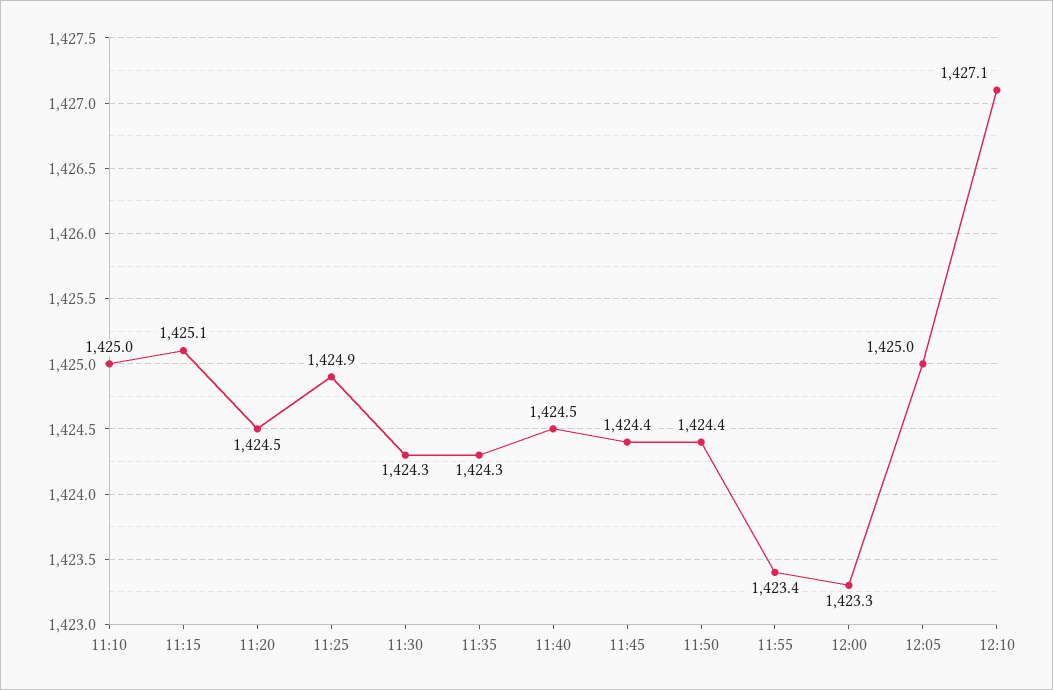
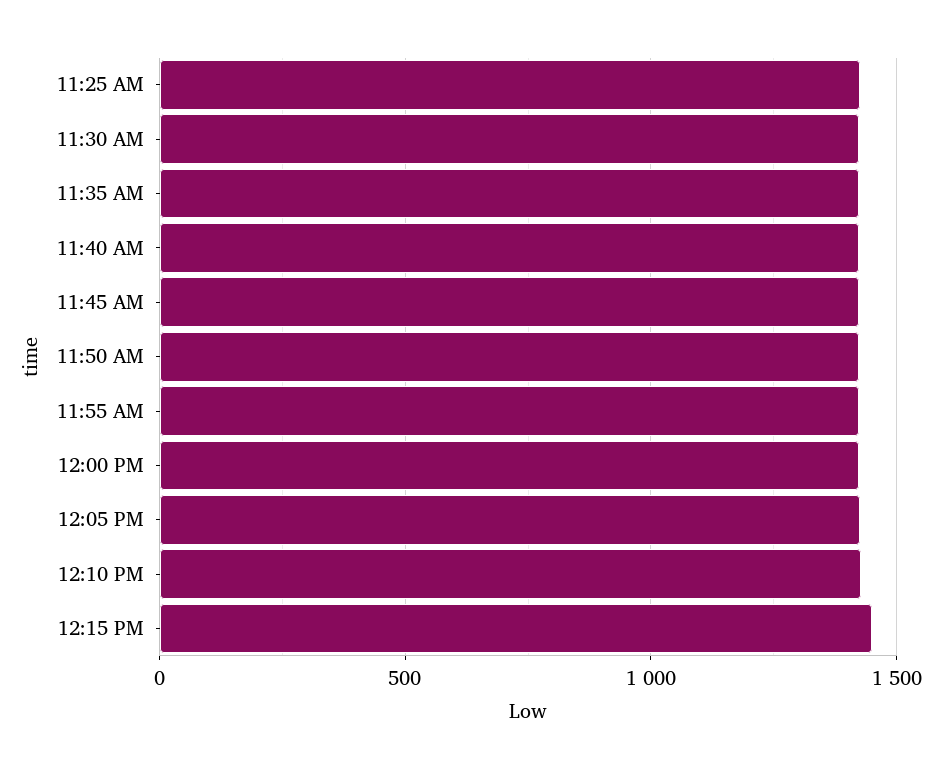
11:10: 1425 -> none
11:15: 1425.1 -> none
11:20: 1424.5 -> none
12:15 PM: none -> 1450

